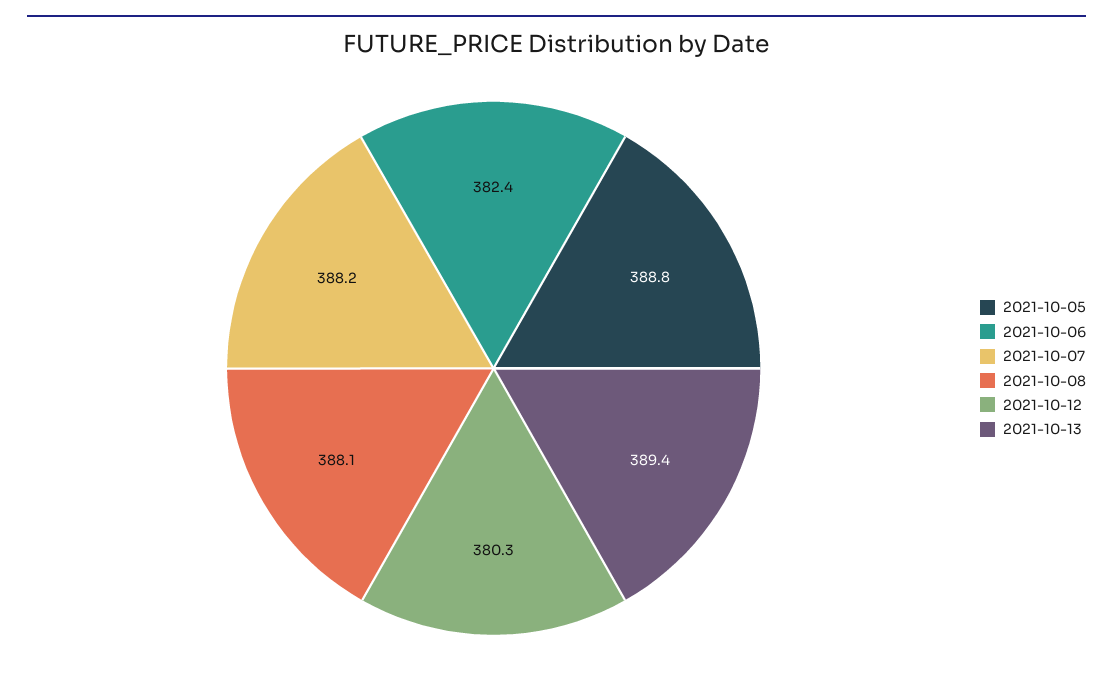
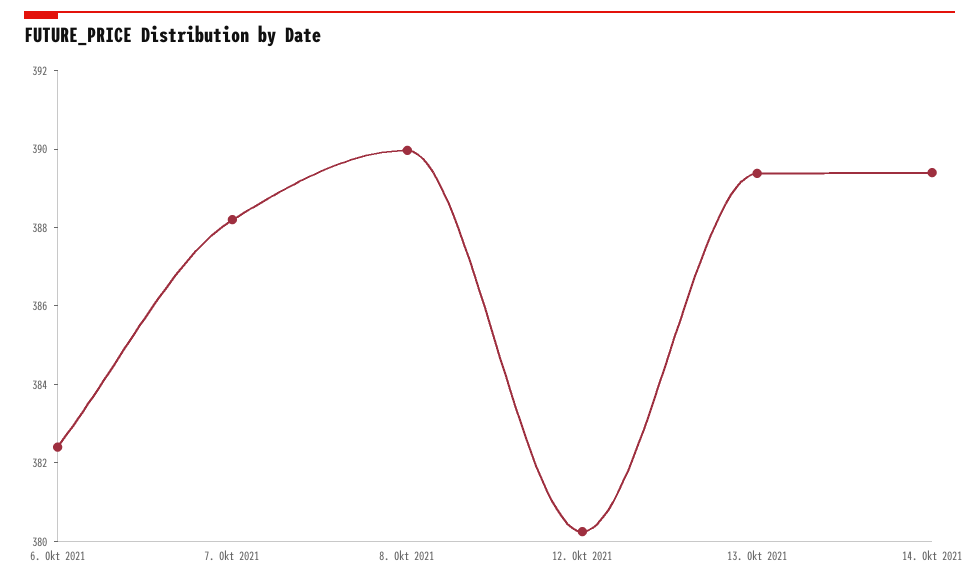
2021-10-05: 388.8 -> none
2021-10-08: 388.1 -> 390
14. Okt 2021: none -> 389.5

